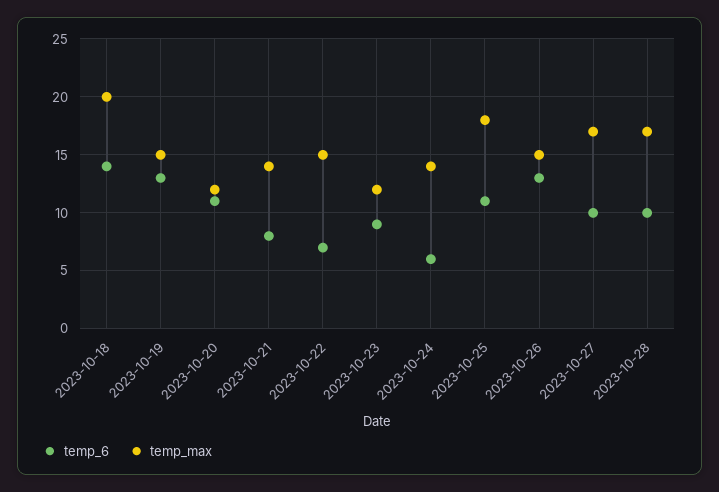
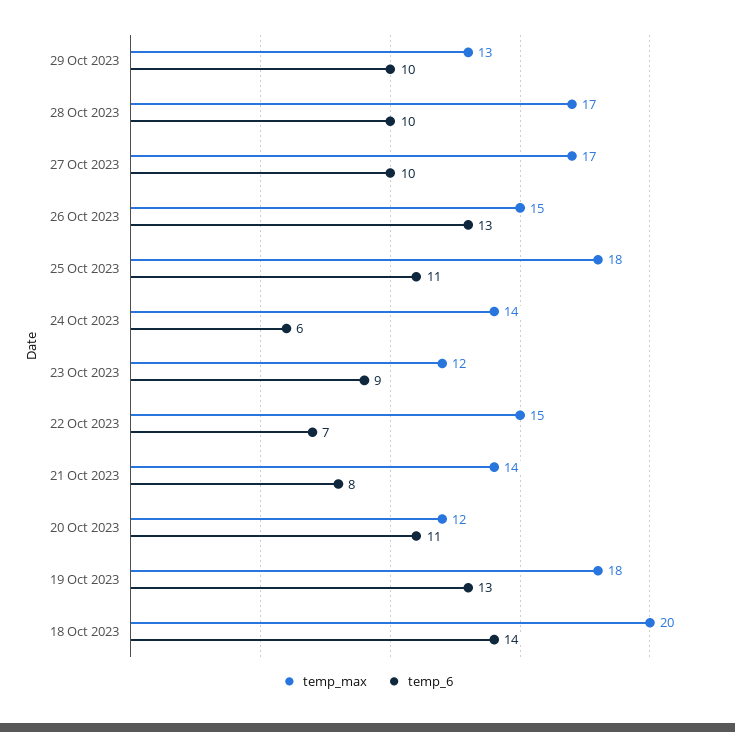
temp_max, 2023-10-19: 15 -> 18
temp_max, 29 Oct 2023: none -> 13
temp_6, 29 Oct 2023: none -> 10

